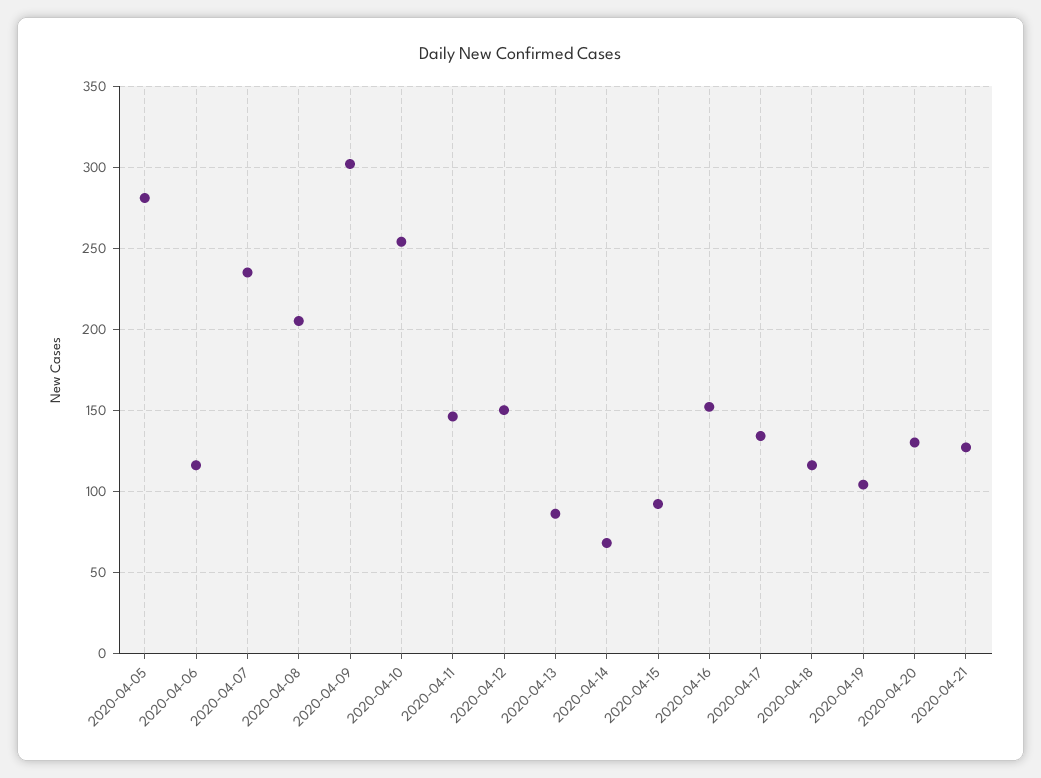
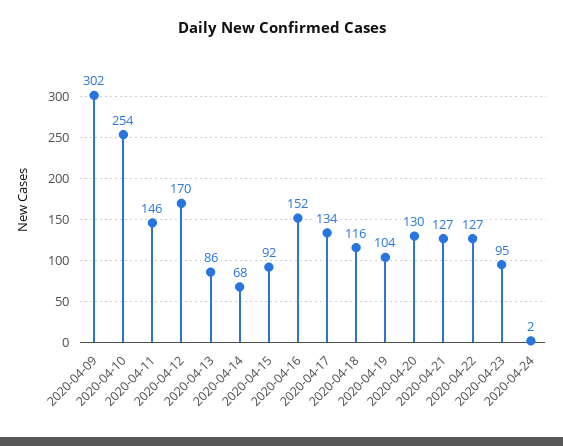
2020-04-05: 280 -> none
2020-04-06: 115 -> none
2020-04-07: 235 -> none
2020-04-08: 205 -> none
2020-04-12: 150 -> 170
2020-04-22: none -> 127
2020-04-23: none -> 95
2020-04-24: none -> 2

